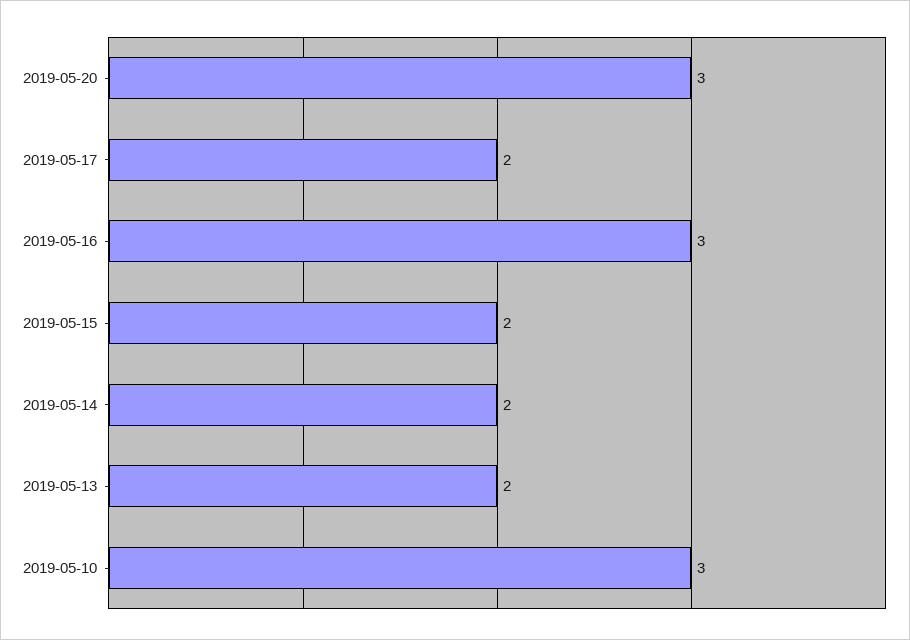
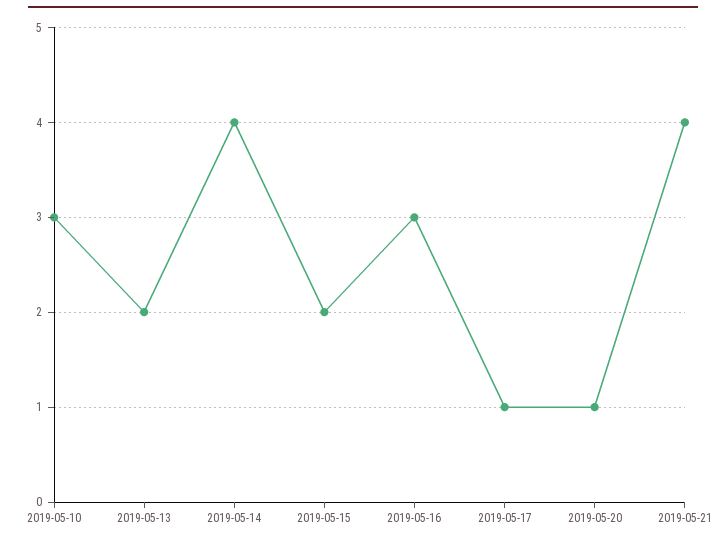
2019-05-20: 3 -> 1
2019-05-17: 2 -> 1
2019-05-14: 2 -> 4
2019-05-21: none -> 4

